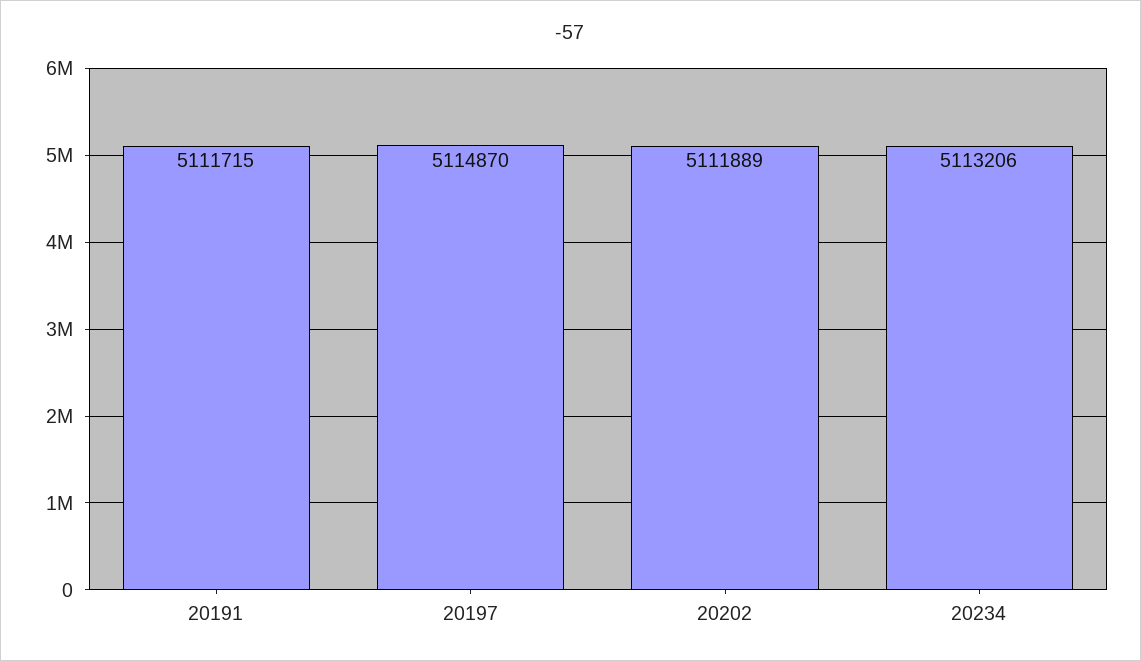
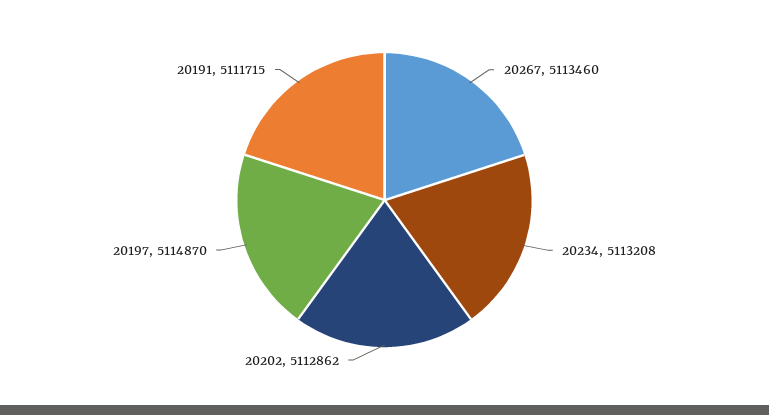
20202: 5111889 -> 5112862
20234: 5113206 -> 5113208
20267: none -> 5113460

